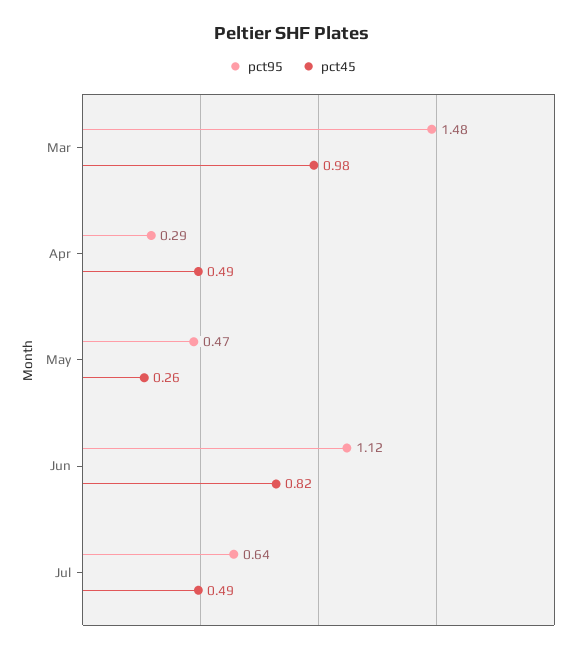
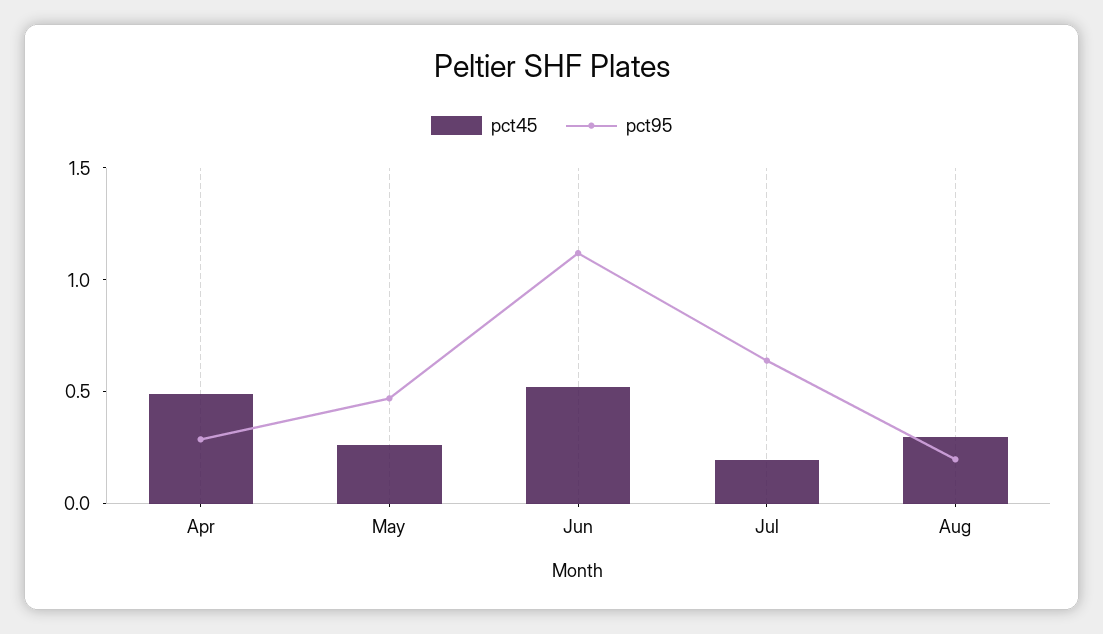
pct95, Mar: 1.48 -> none
pct45, Mar: 0.98 -> none
pct45, Jun: 0.82 -> 0.5
pct45, Jul: 0.49 -> 0.2
pct45, Aug: none -> 0.3
pct95, Aug: none -> 0.2

